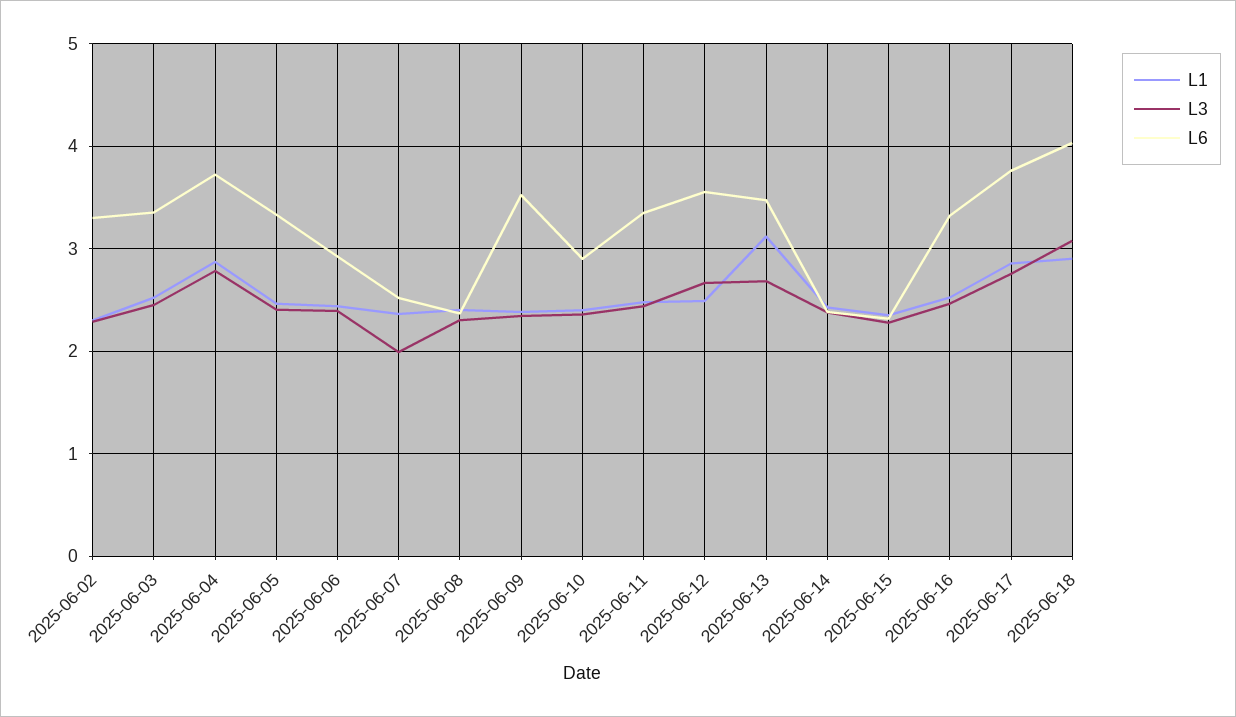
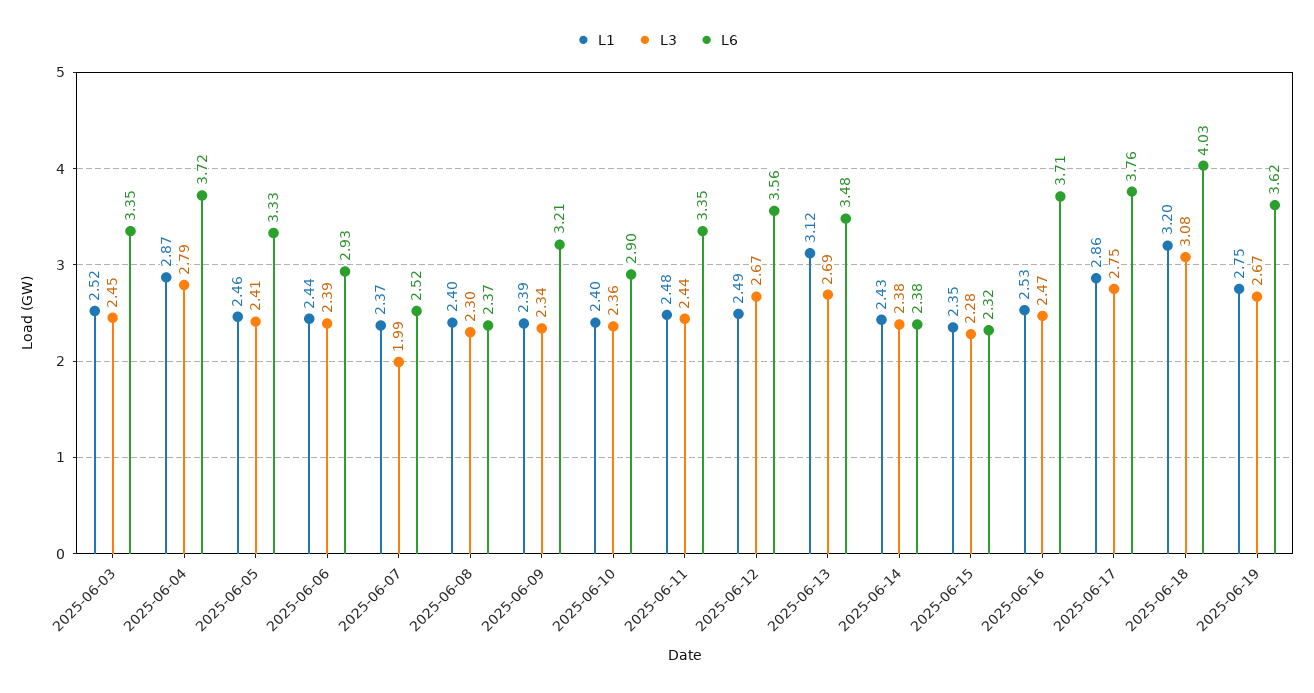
L1, 2025-06-02: 2.3 -> none
L3, 2025-06-02: 2.3 -> none
L6, 2025-06-02: 3.3 -> none
L6, 2025-06-09: 3.5 -> 3.21
L6, 2025-06-16: 3.3 -> 3.71
L1, 2025-06-18: 2.9 -> 3.2
L1, 2025-06-19: none -> 2.75
L3, 2025-06-19: none -> 2.67
L6, 2025-06-19: none -> 3.62

